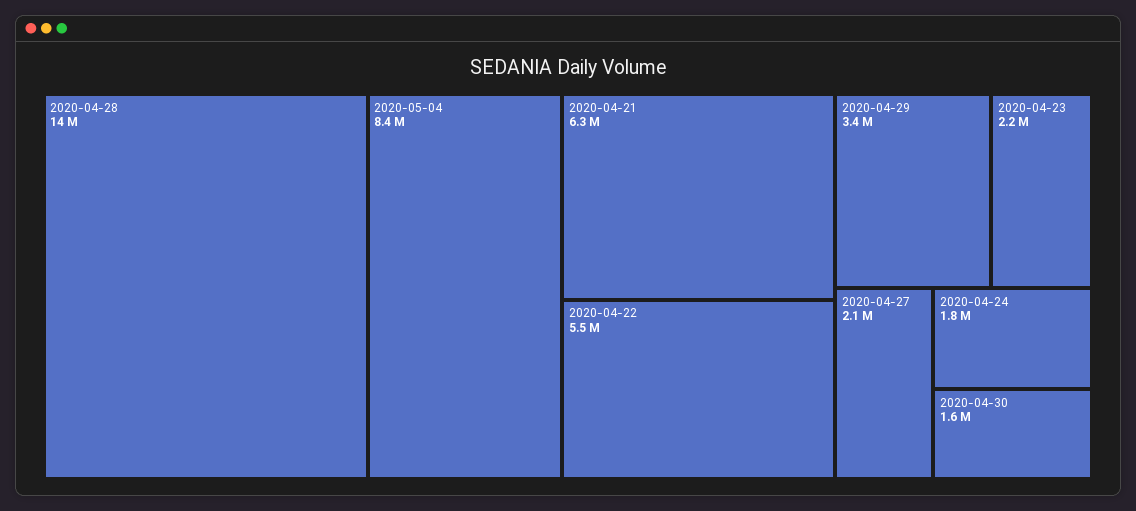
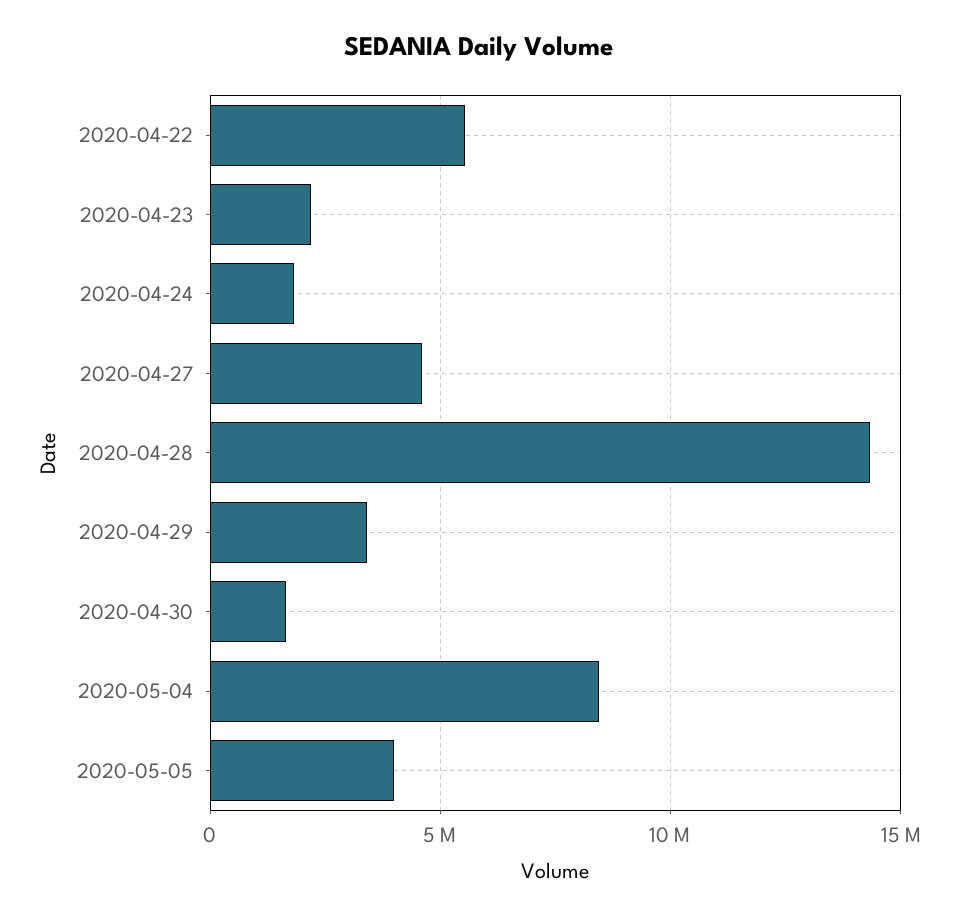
2020-04-21: 6300000 -> none
2020-04-27: 2100000 -> 4500000
2020-05-05: none -> 4000000

